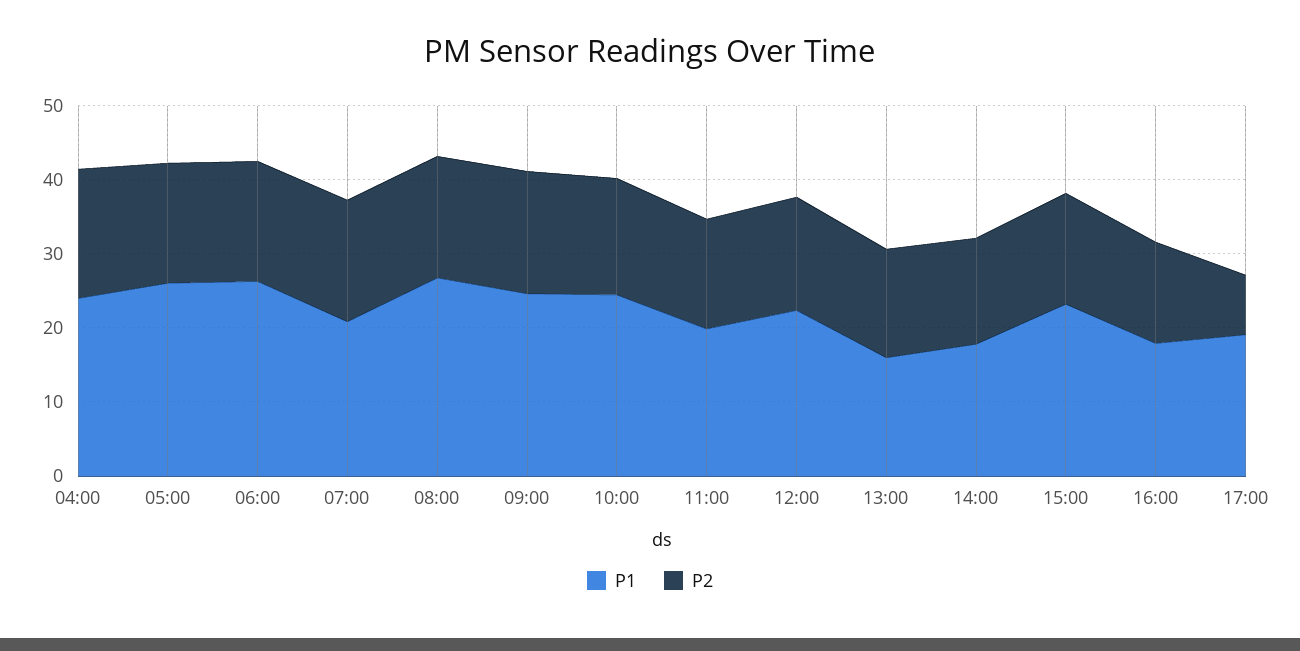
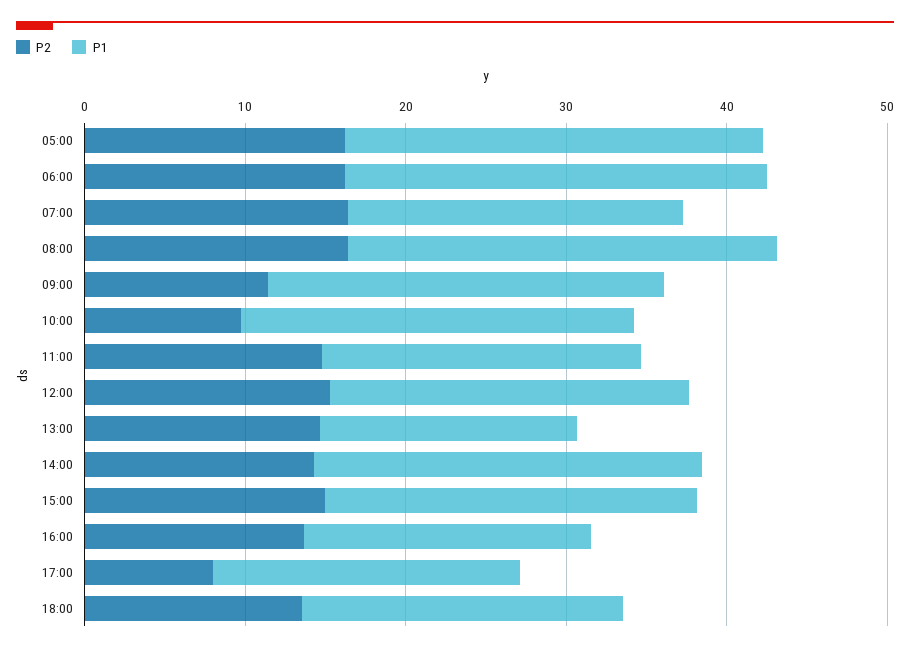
P1, 04:00: 24 -> none
P2, 04:00: 18 -> none
P2, 09:00: 16 -> 12
P2, 10:00: 16 -> 10
P1, 14:00: 18 -> 24
P2, 18:00: none -> 14
P1, 18:00: none -> 20

